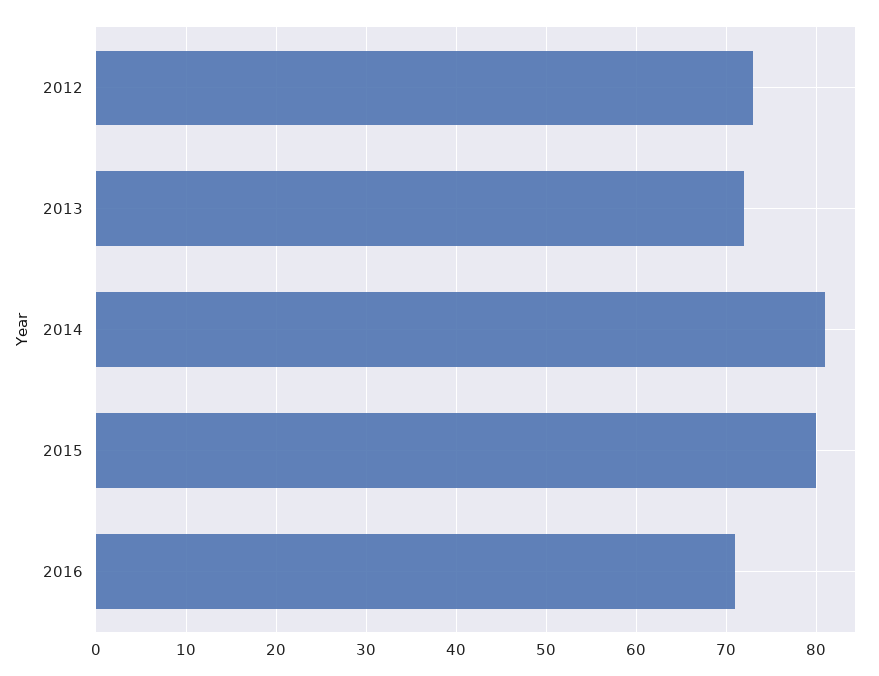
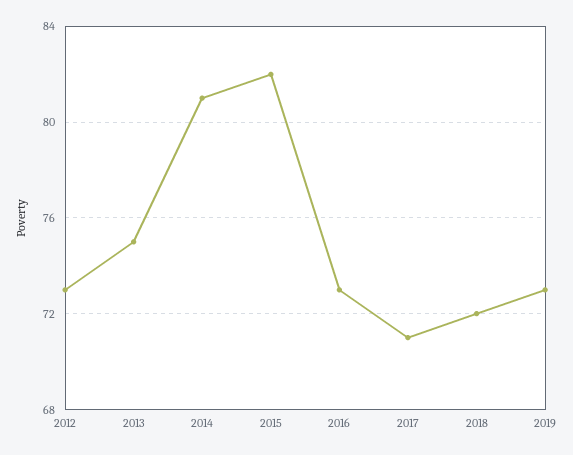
2013: 72 -> 75
2015: 80 -> 82
2016: 71 -> 73
2017: none -> 71
2018: none -> 72
2019: none -> 73

